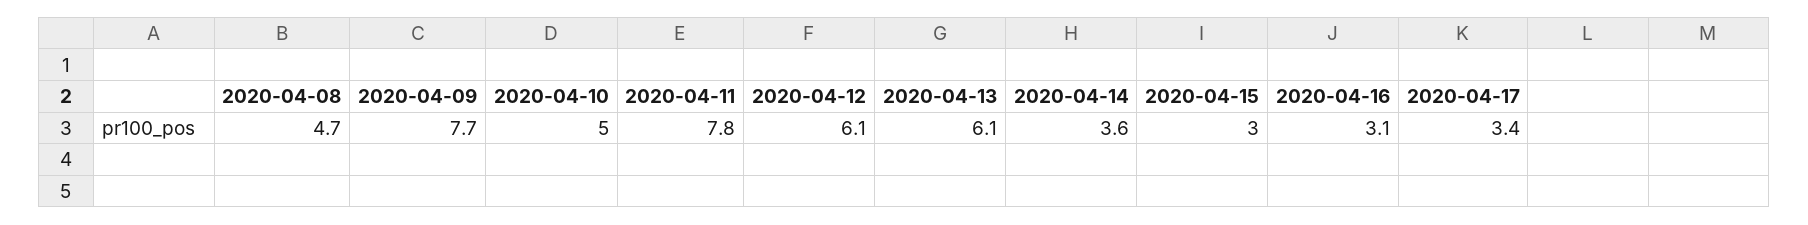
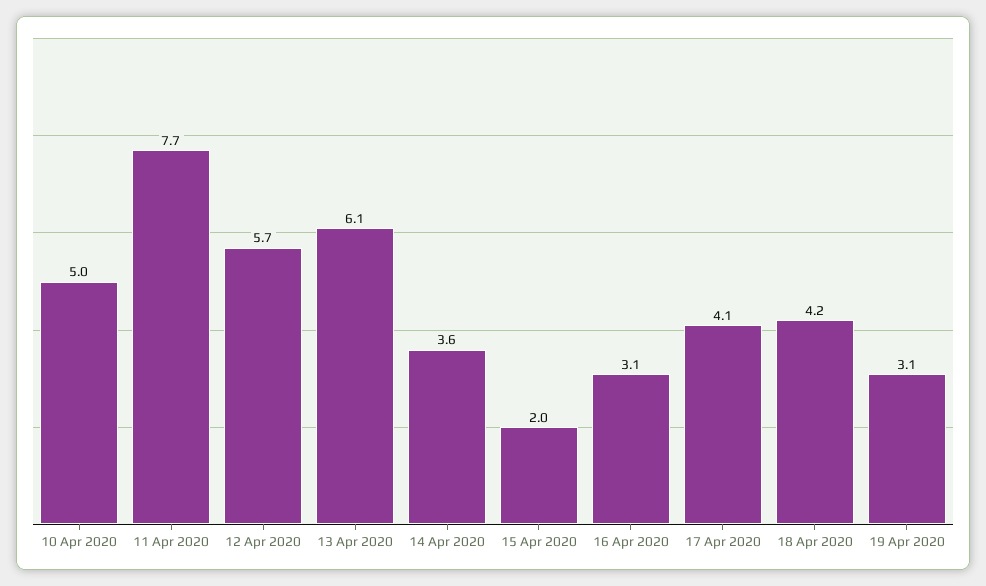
2020-04-08: 4.7 -> none
2020-04-09: 7.7 -> none
2020-04-11: 7.8 -> 7.7
2020-04-12: 6.1 -> 5.7
2020-04-15: 3 -> 2
2020-04-17: 3.4 -> 4.1
18 Apr 2020: none -> 4.2
19 Apr 2020: none -> 3.1

